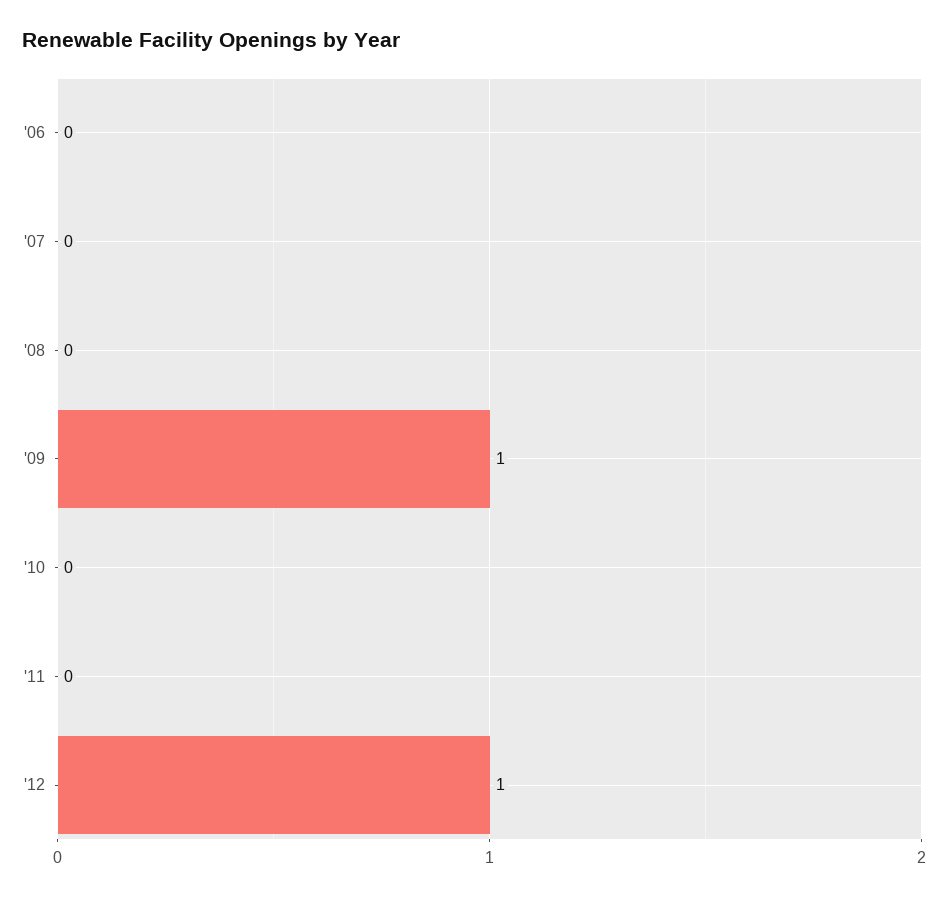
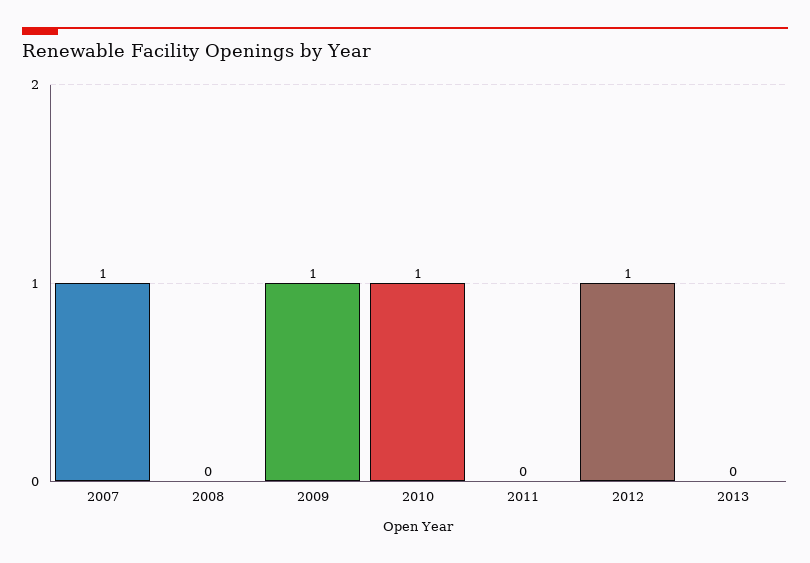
'06: 0 -> none
'07: 0 -> 1
'10: 0 -> 1
2013: none -> 0

